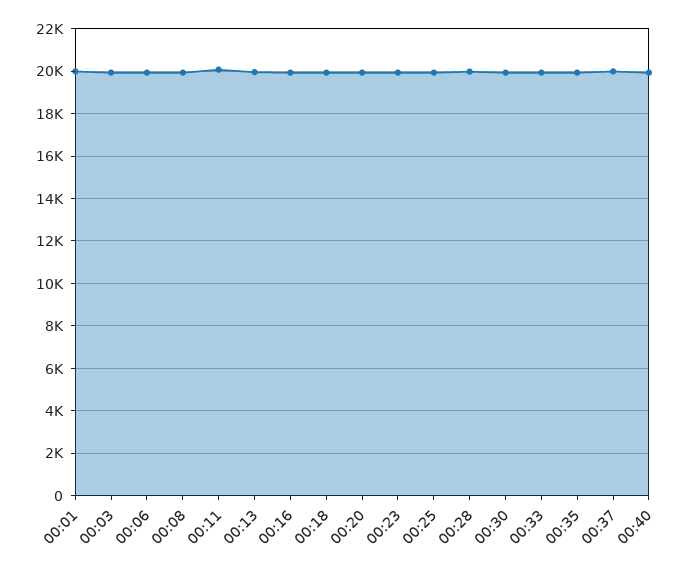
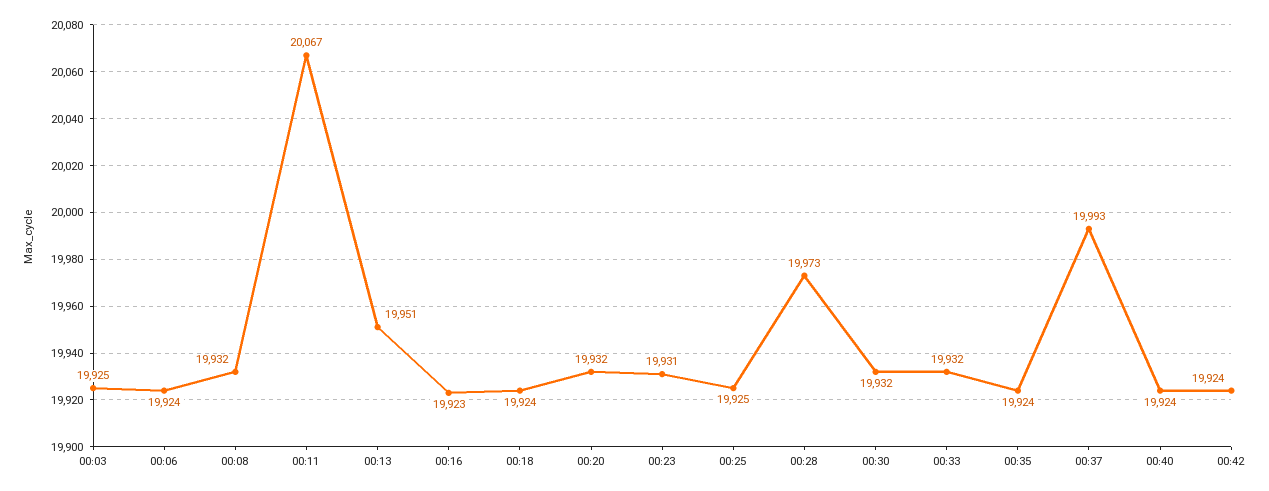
00:01: 20000 -> none
00:42: none -> 19924

